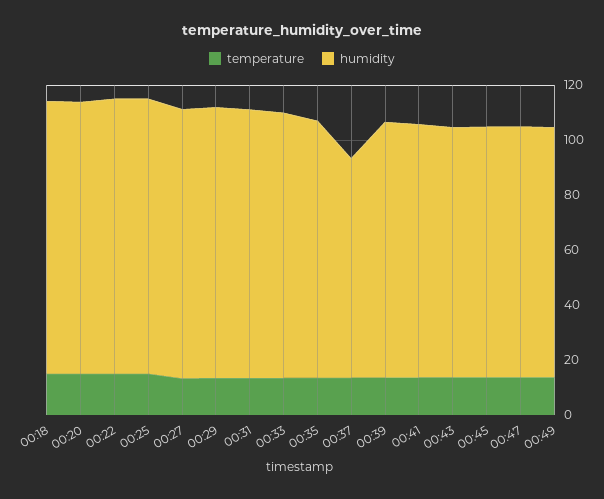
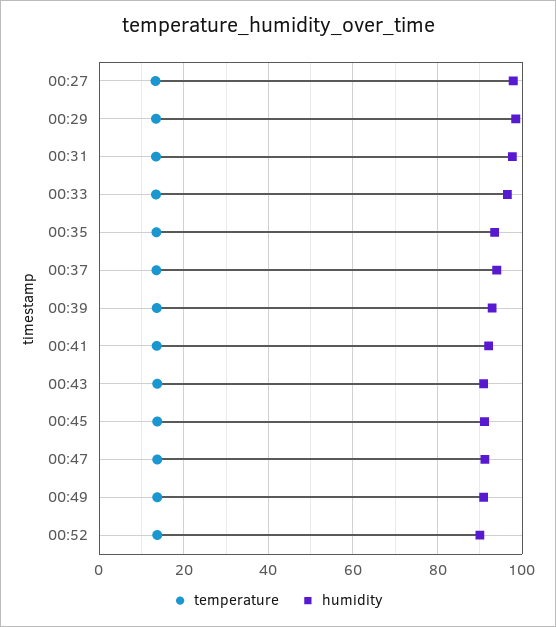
temperature, 00:18: 15 -> none
humidity, 00:18: 100 -> none
temperature, 00:20: 15 -> none
humidity, 00:20: 100 -> none
temperature, 00:22: 15 -> none
humidity, 00:22: 100 -> none
temperature, 00:25: 15 -> none
humidity, 00:25: 100 -> none
humidity, 00:37: 80 -> 94
temperature, 00:52: none -> 14
humidity, 00:52: none -> 90

